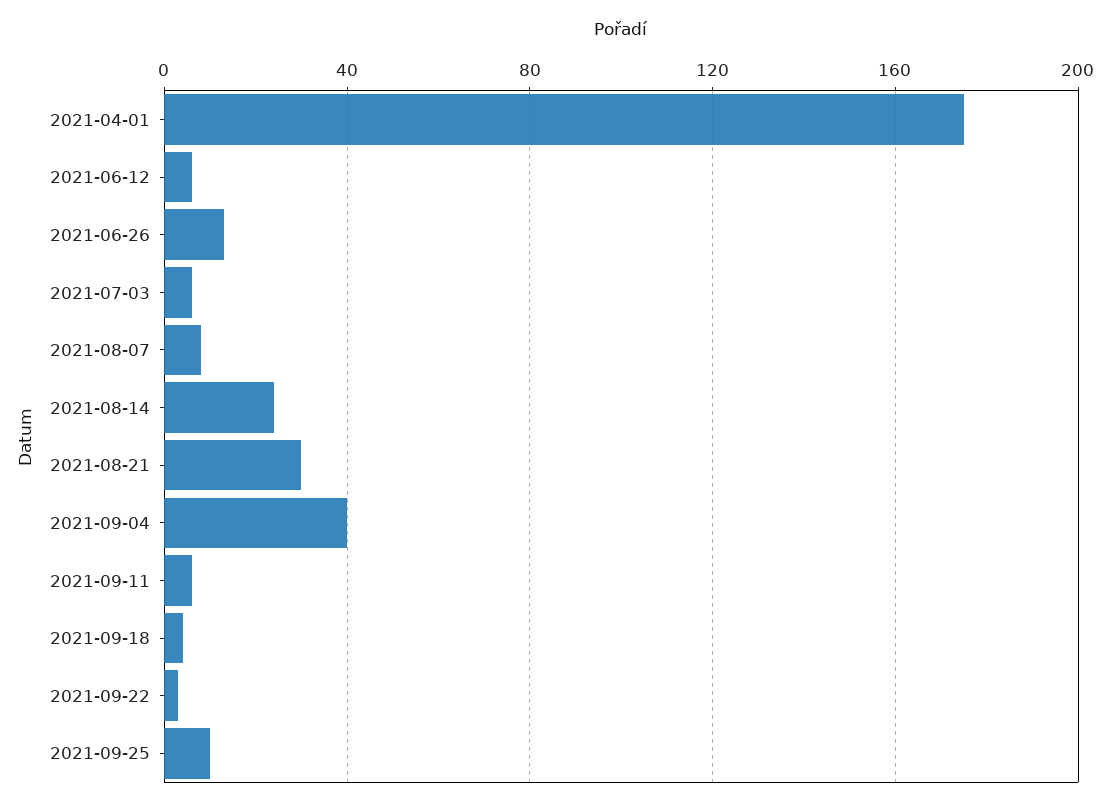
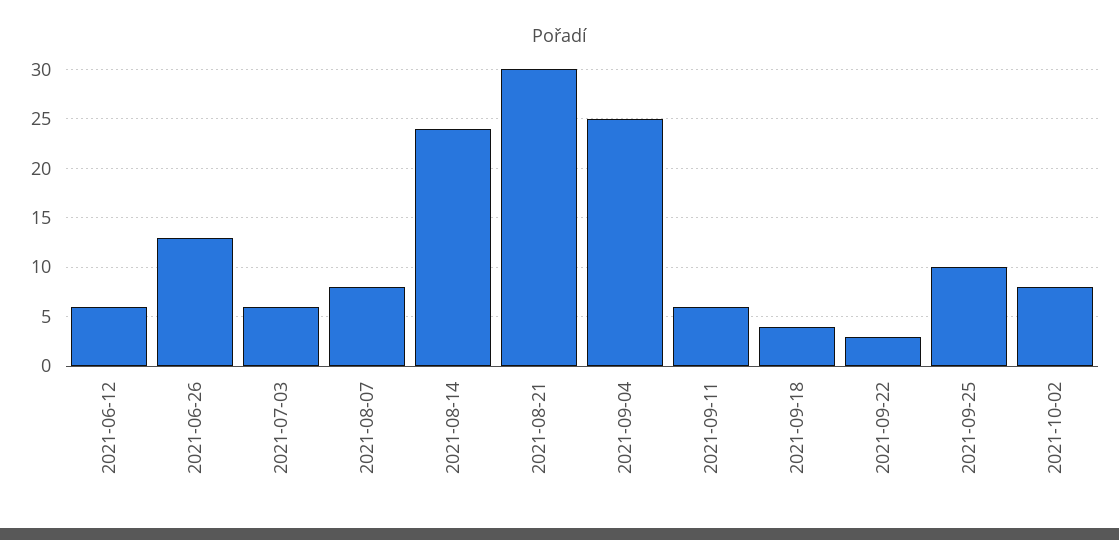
2021-04-01: 175 -> none
2021-09-04: 40 -> 25
2021-10-02: none -> 8

